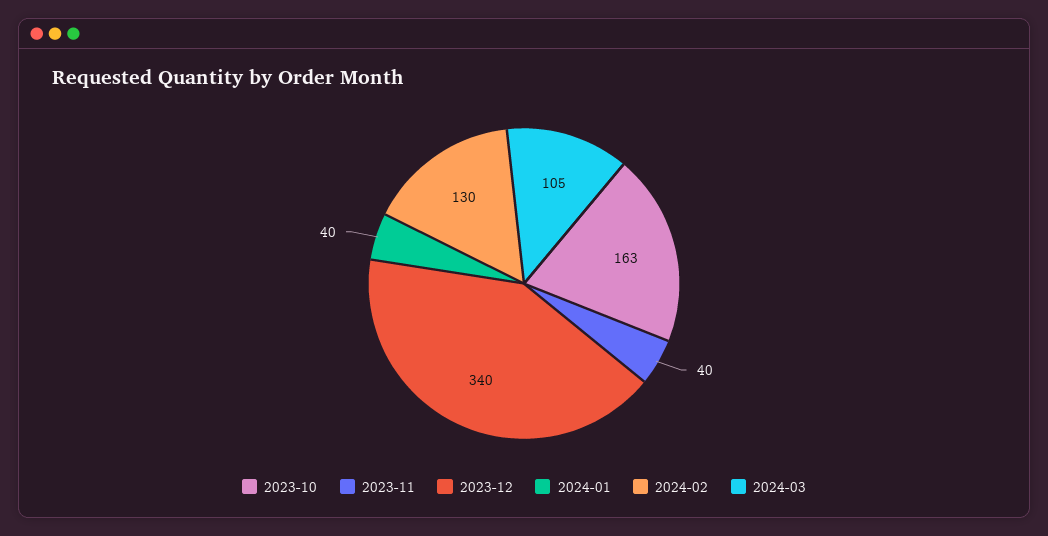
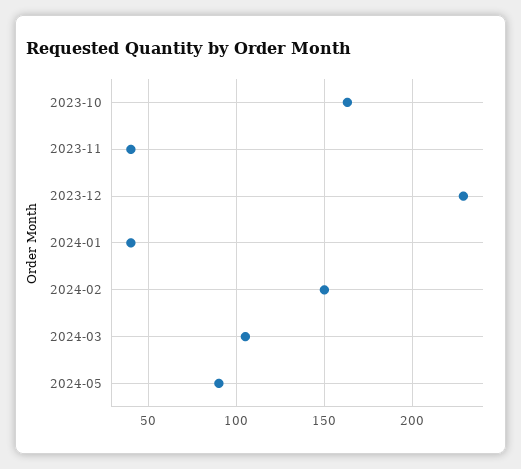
2023-12: 340 -> 230
2024-02: 130 -> 150
2024-05: none -> 90

